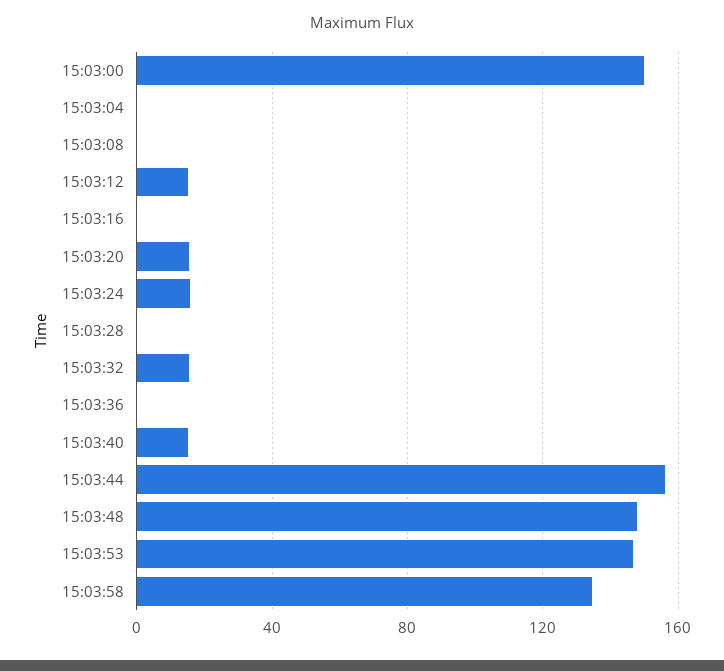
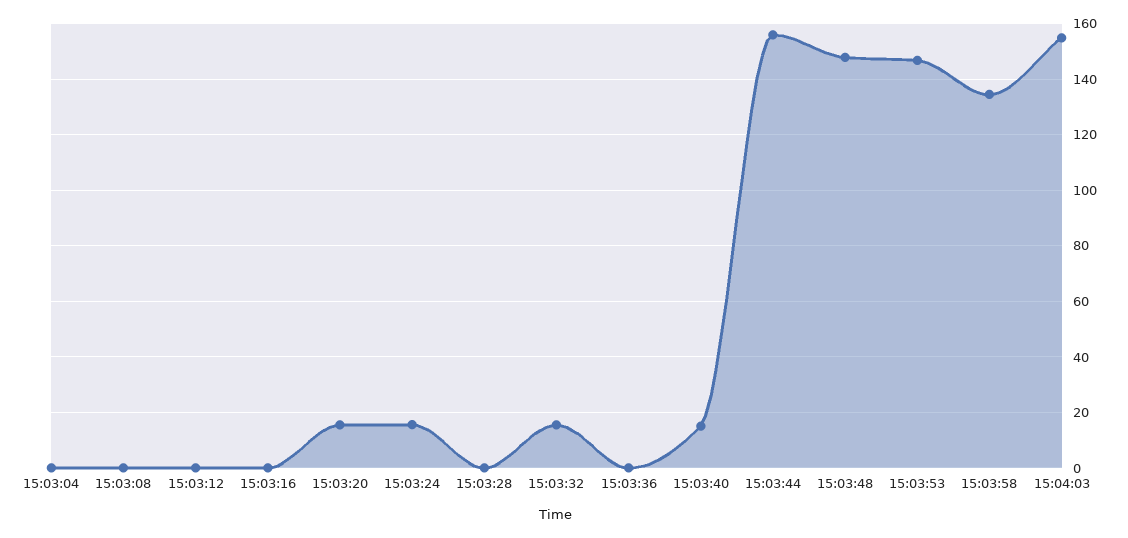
15:03:00: 150 -> none
15:03:12: 15 -> 0
15:04:03: none -> 155

